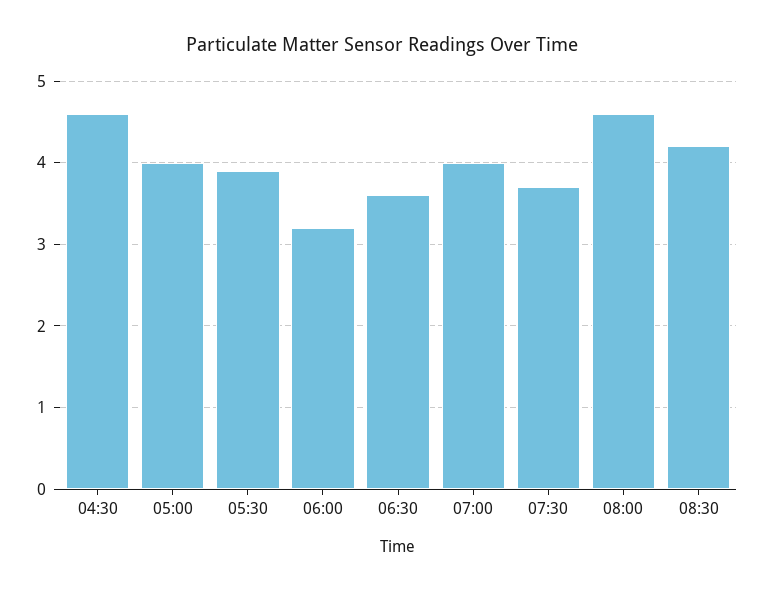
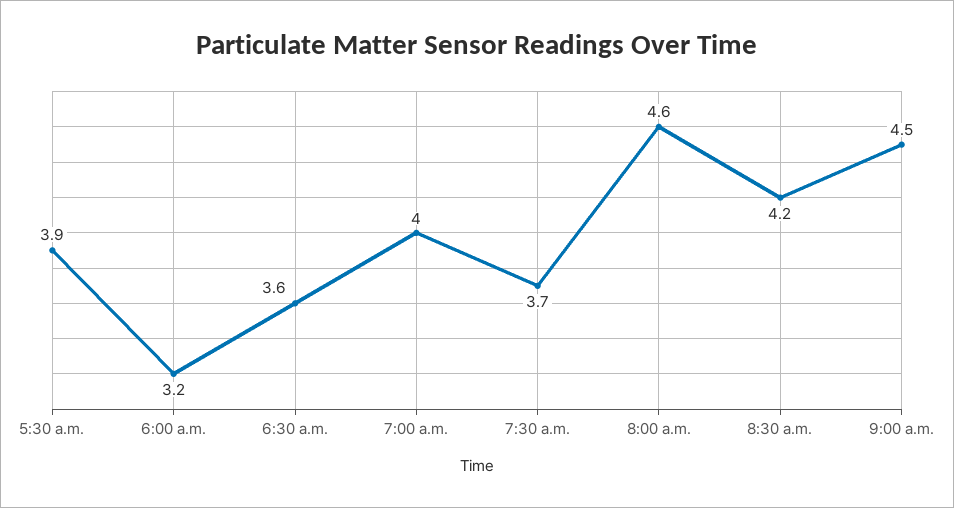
04:30: 4.6 -> none
05:00: 4 -> none
9:00 a.m.: none -> 4.5

